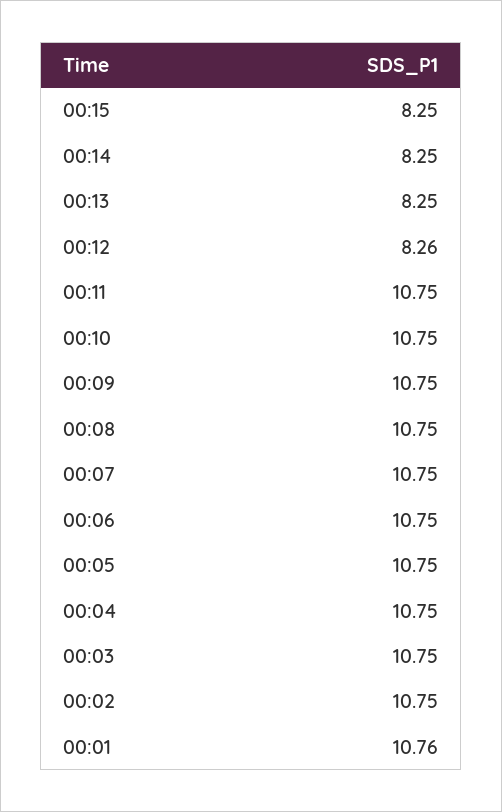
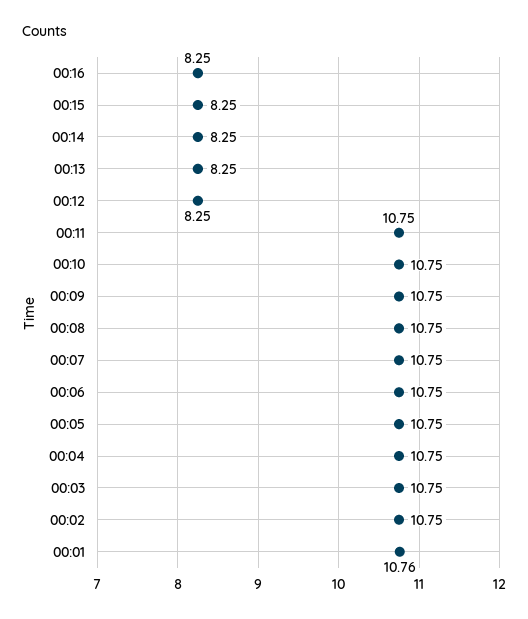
00:12: 8.26 -> 8.25
00:16: none -> 8.25

